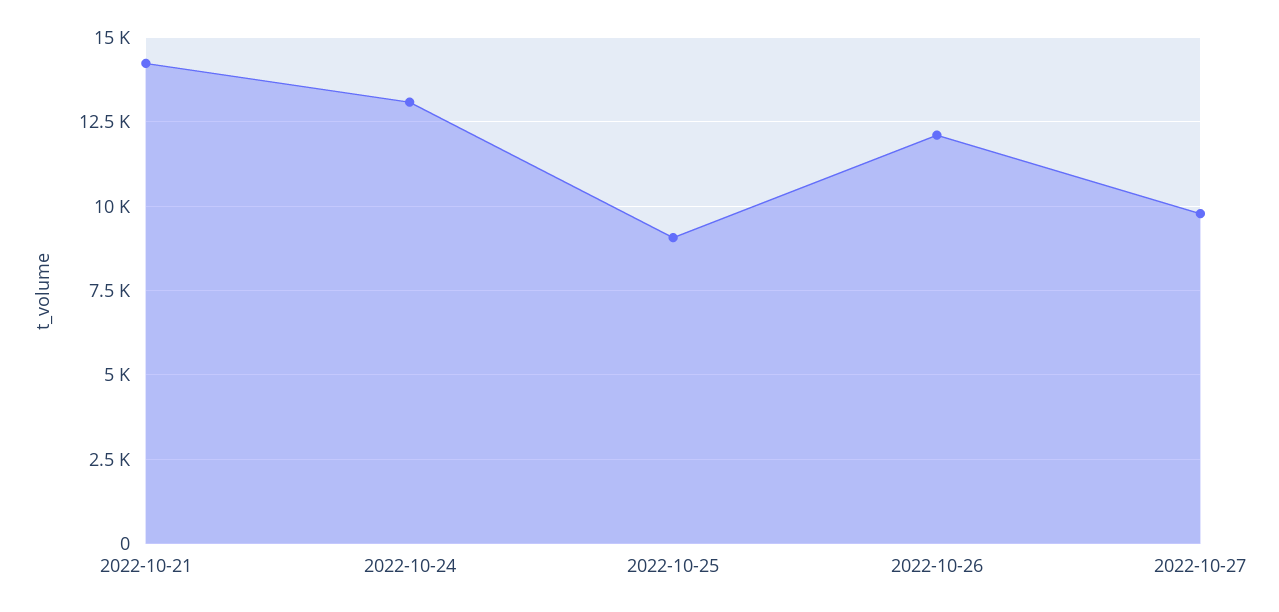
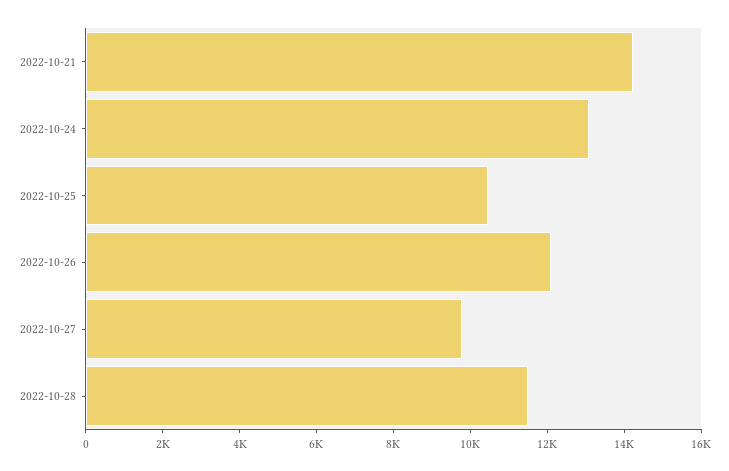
2022-10-25: 9000 -> 10500
2022-10-28: none -> 11500

